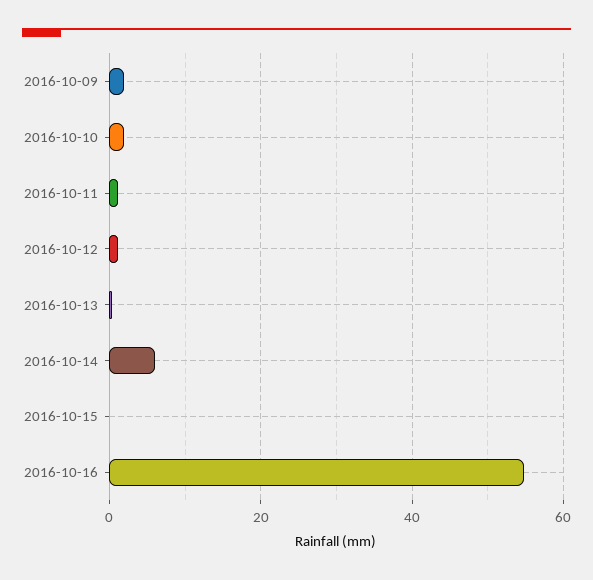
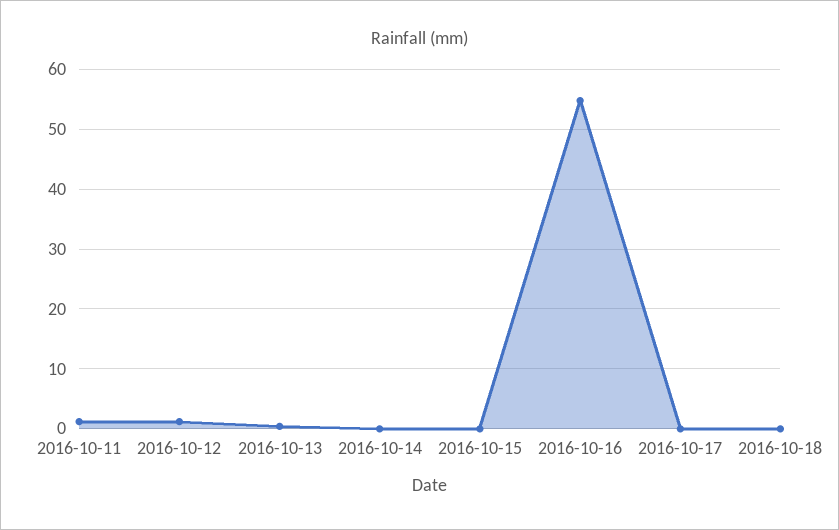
2016-10-09: 2 -> none
2016-10-10: 2 -> none
2016-10-14: 6 -> 0
2016-10-17: none -> 0
2016-10-18: none -> 0

